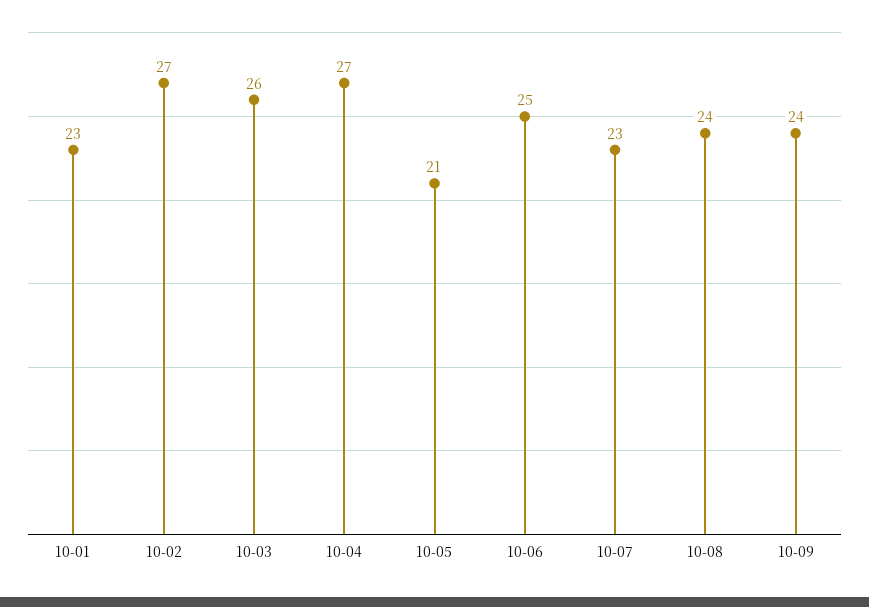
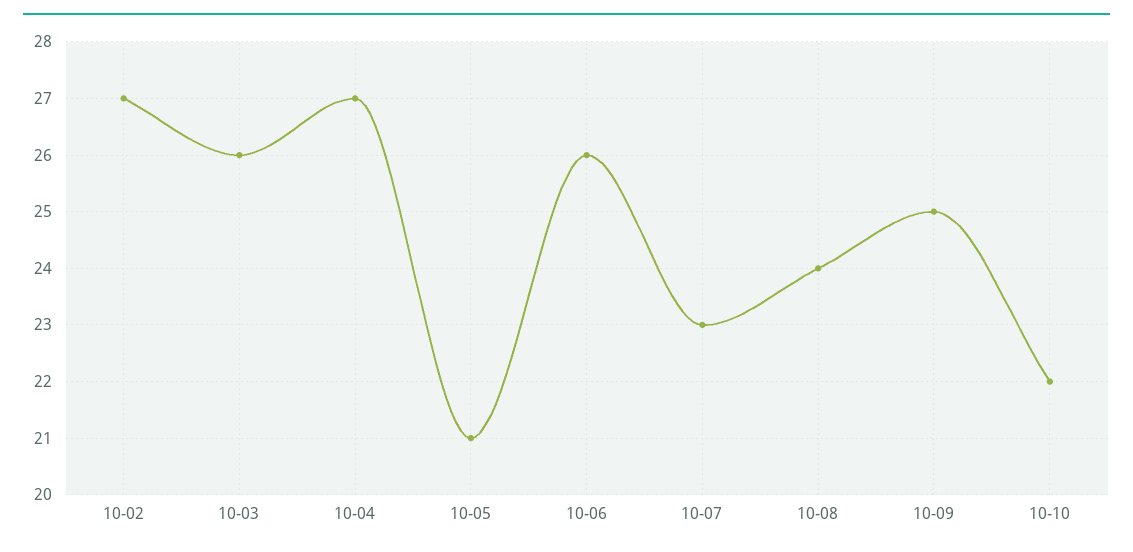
10-01: 23 -> none
10-06: 25 -> 26
10-09: 24 -> 25
10-10: none -> 22

